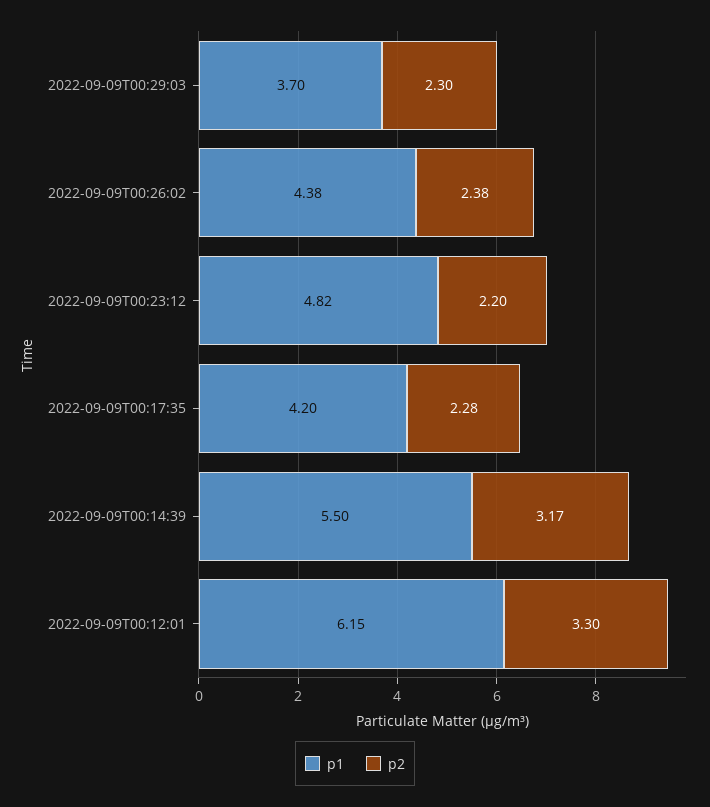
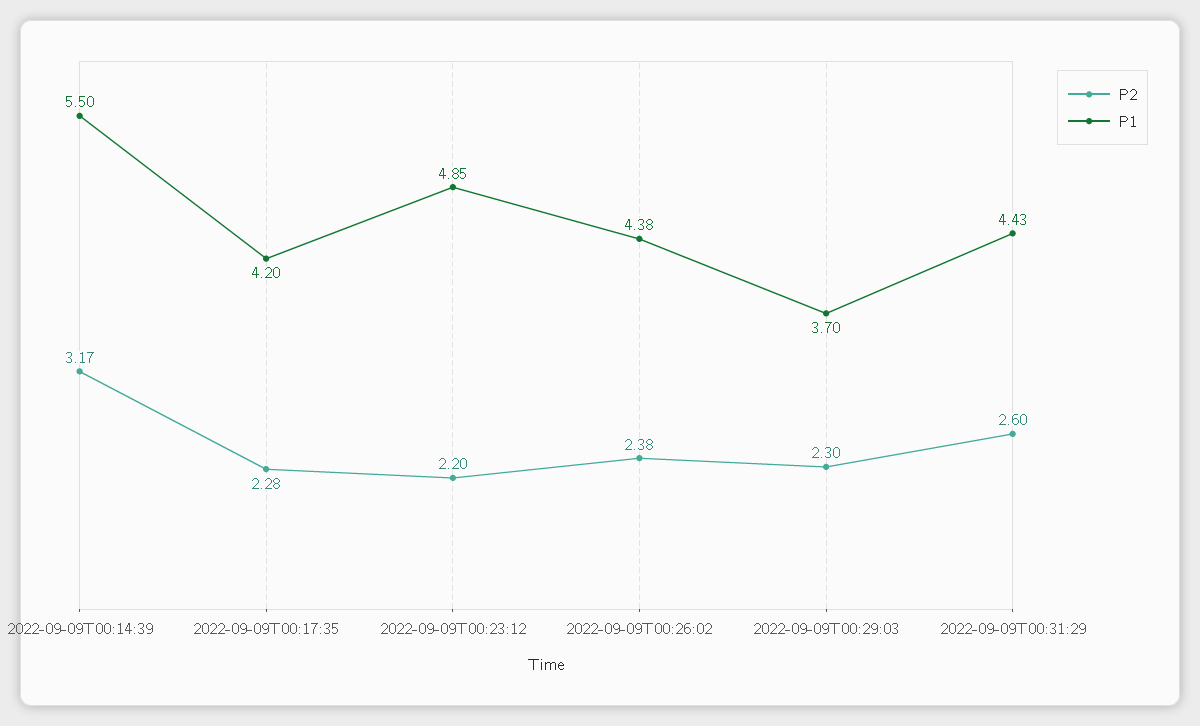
p1, 2022-09-09T00:23:12: 4.82 -> 4.85
p1, 2022-09-09T00:12:01: 6.15 -> none
p2, 2022-09-09T00:12:01: 3.3 -> none
p2, 2022-09-09T00:31:29: none -> 2.6
p1, 2022-09-09T00:31:29: none -> 4.43

